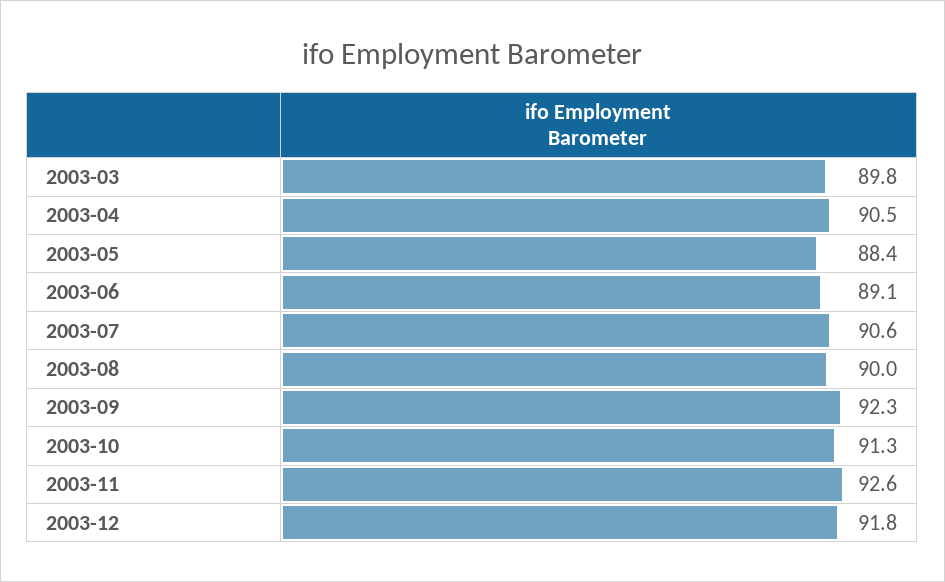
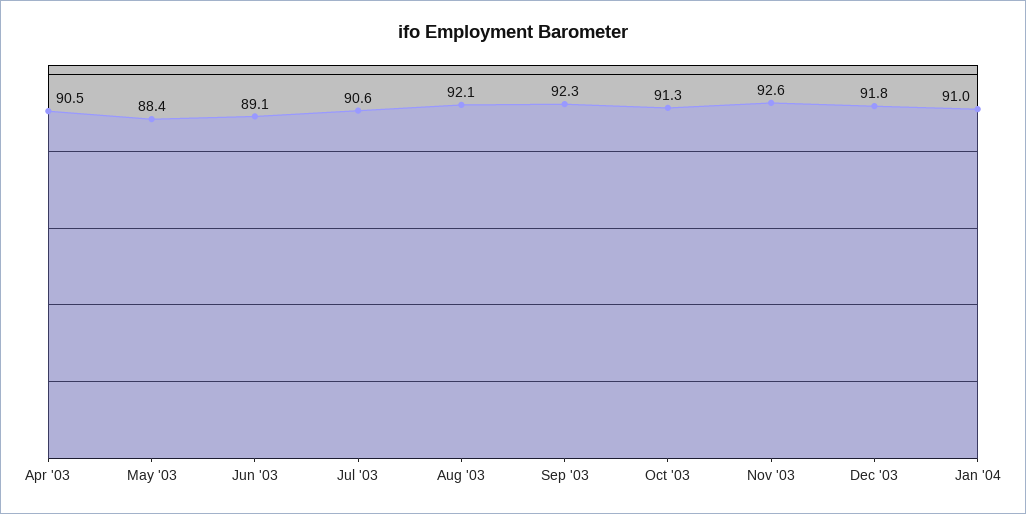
2003-03: 89.8 -> none
2003-08: 90 -> 92.1
Jan '04: none -> 91

